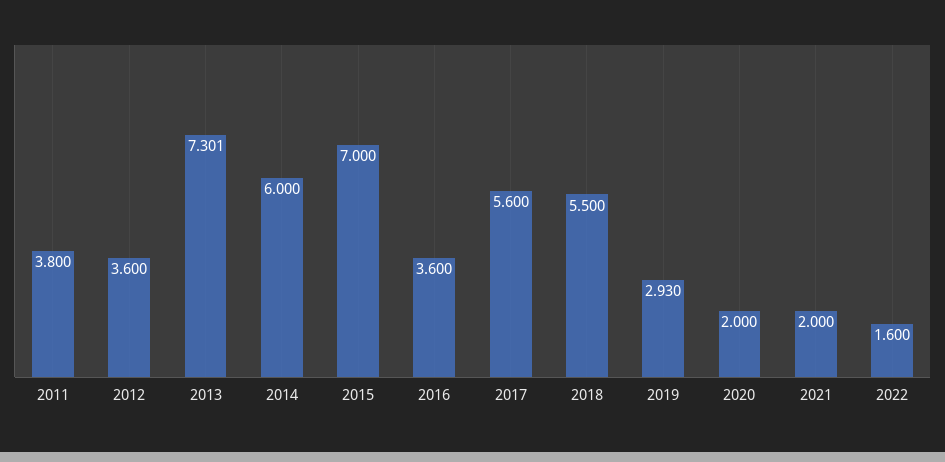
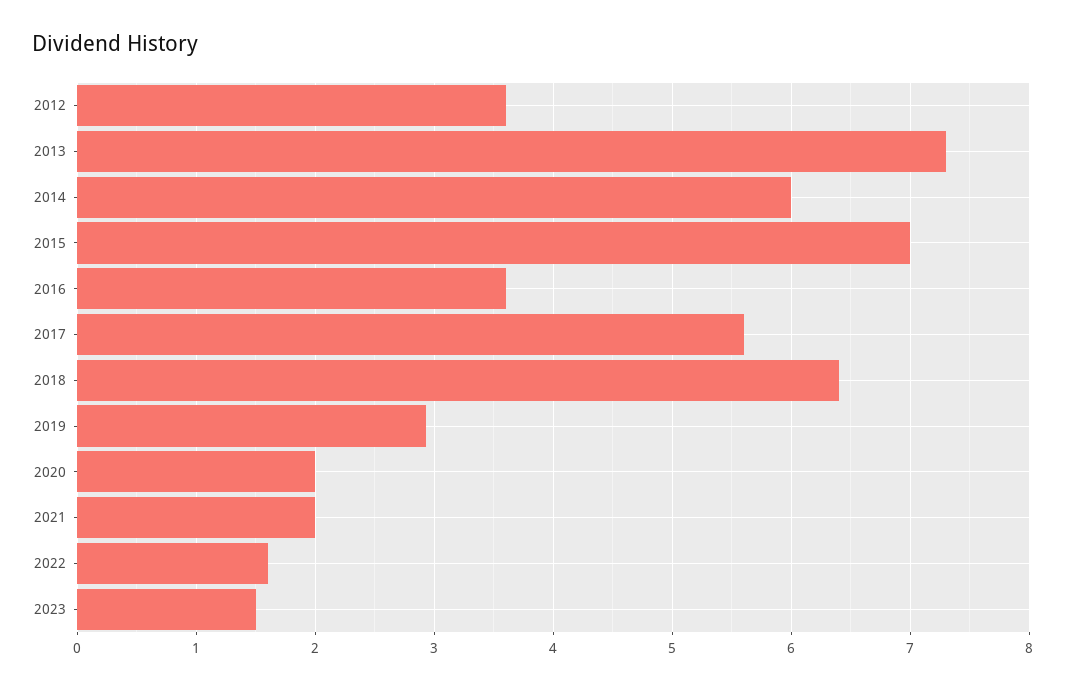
2011: 3.8 -> none
2018: 5.5 -> 6.4
2023: none -> 1.5

